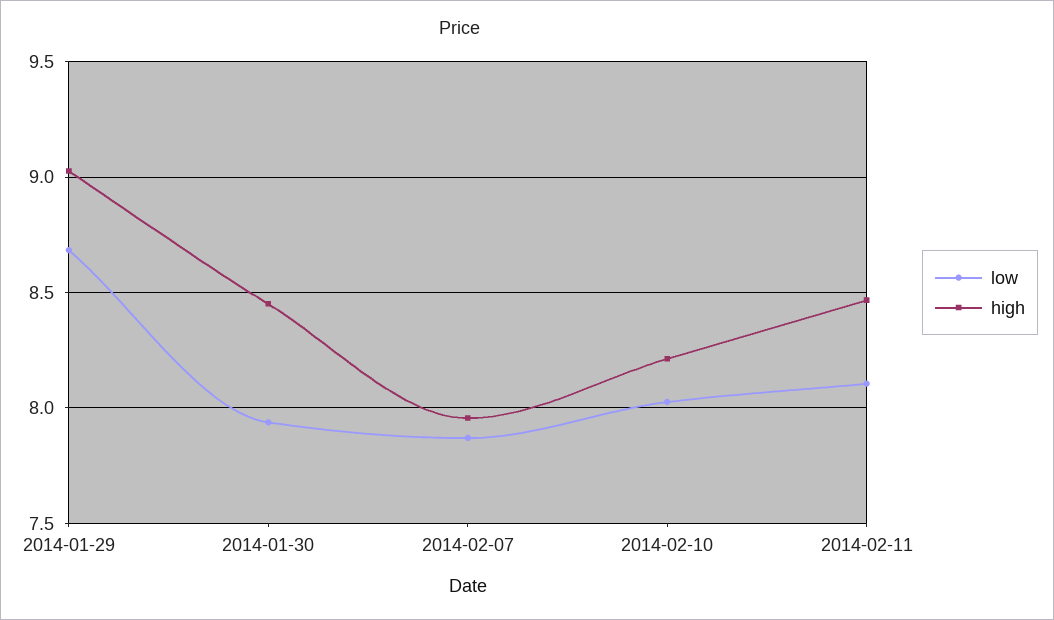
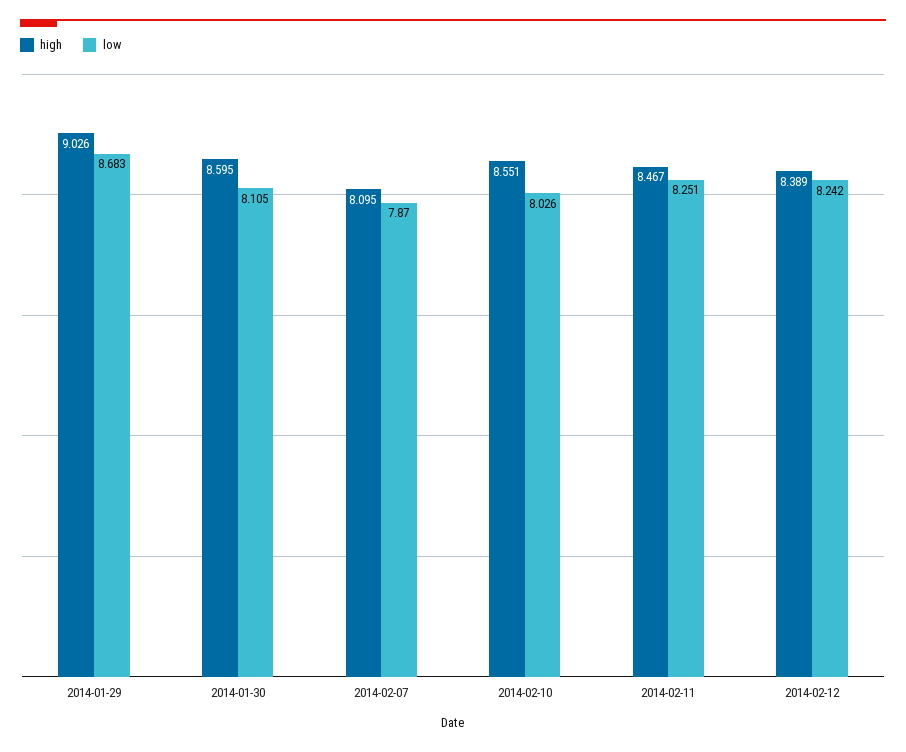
low, 2014-01-30: 7.95 -> 8.105
high, 2014-01-30: 8.45 -> 8.595
high, 2014-02-07: 7.95 -> 8.095
high, 2014-02-10: 8.2 -> 8.551
low, 2014-02-11: 8.1 -> 8.251
high, 2014-02-12: none -> 8.389
low, 2014-02-12: none -> 8.242

